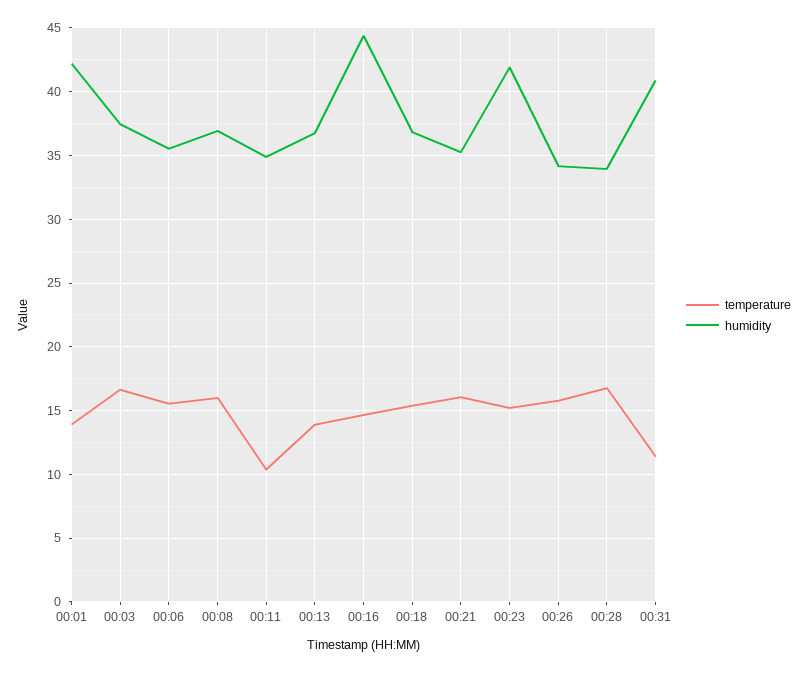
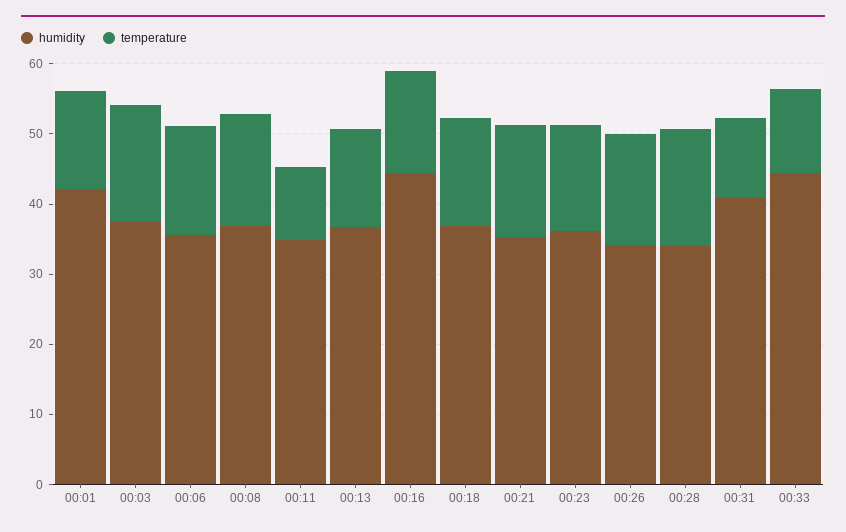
humidity, 00:23: 42 -> 36
humidity, 00:33: none -> 44
temperature, 00:33: none -> 12

